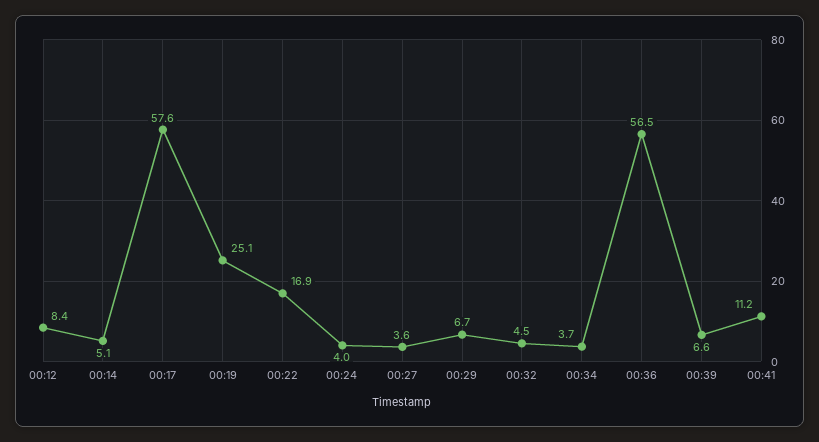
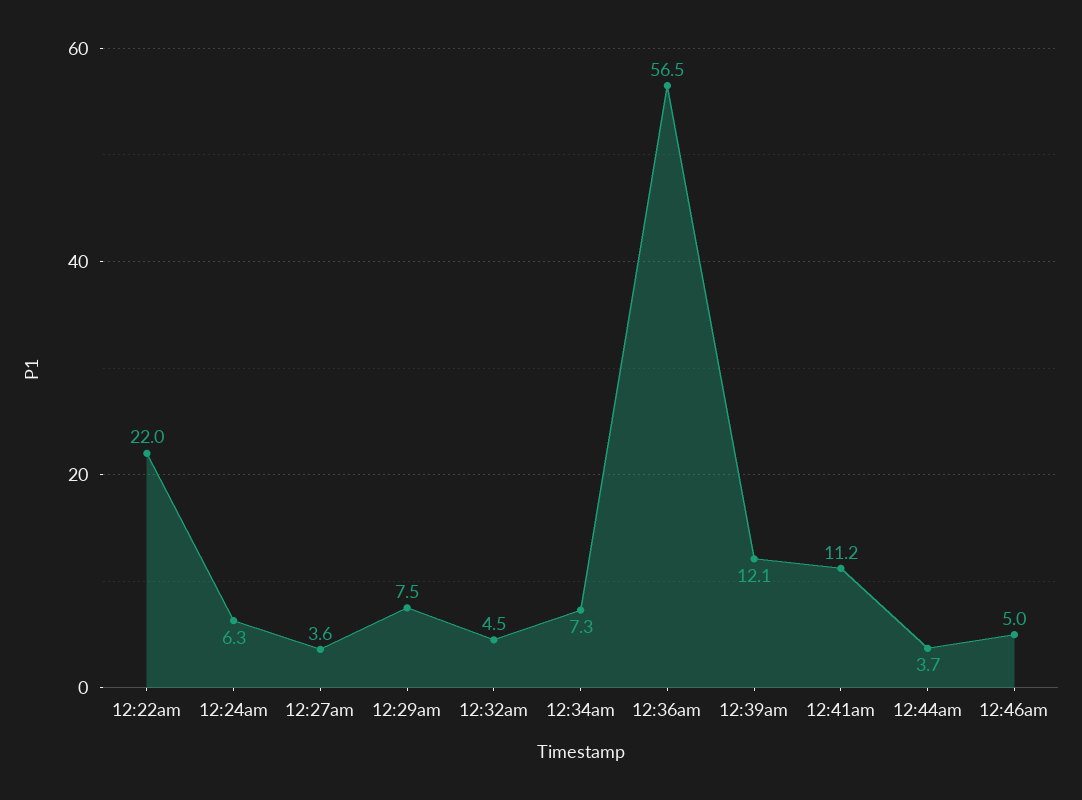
00:12: 8.4 -> none
00:14: 5.1 -> none
00:17: 57.6 -> none
00:19: 25.1 -> none
00:22: 16.9 -> 22
00:24: 4 -> 6.3
00:29: 6.7 -> 7.5
00:34: 3.7 -> 7.3
00:39: 6.6 -> 12.1
12:44am: none -> 3.7
12:46am: none -> 5

